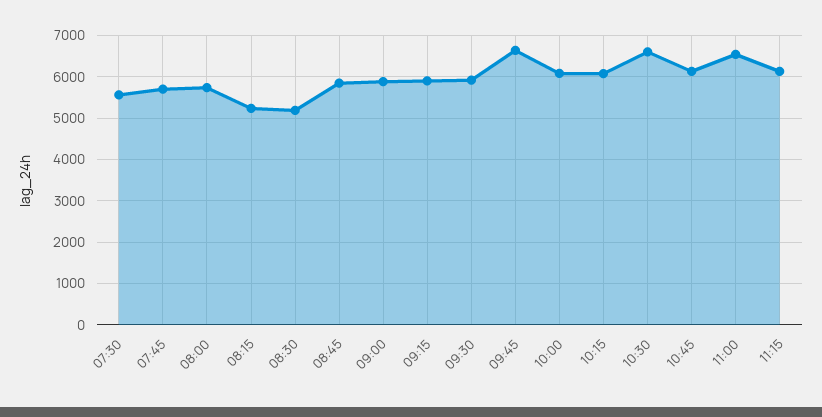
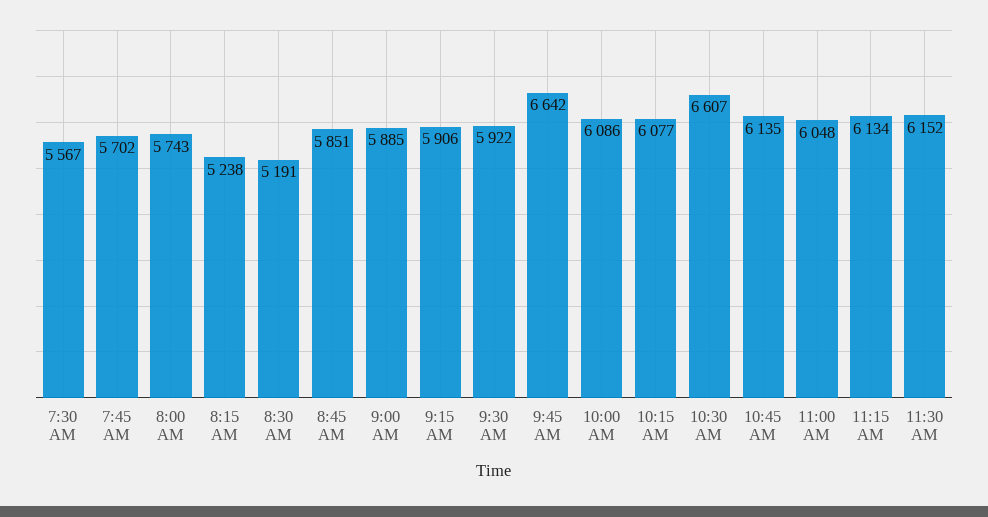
11:00: 6600 -> 6048
11:30 AM: none -> 6152

